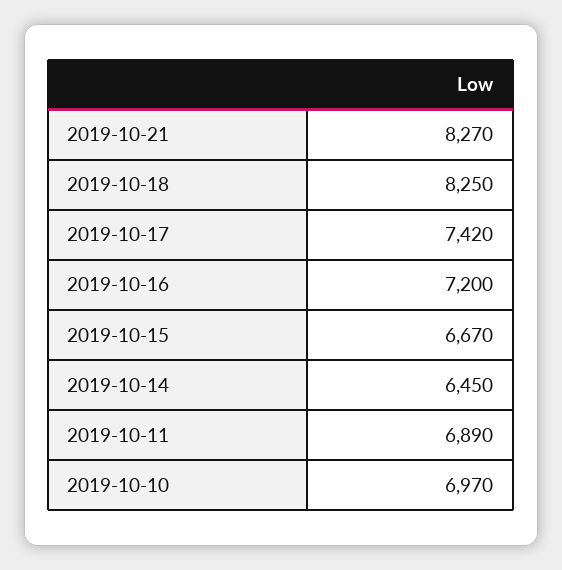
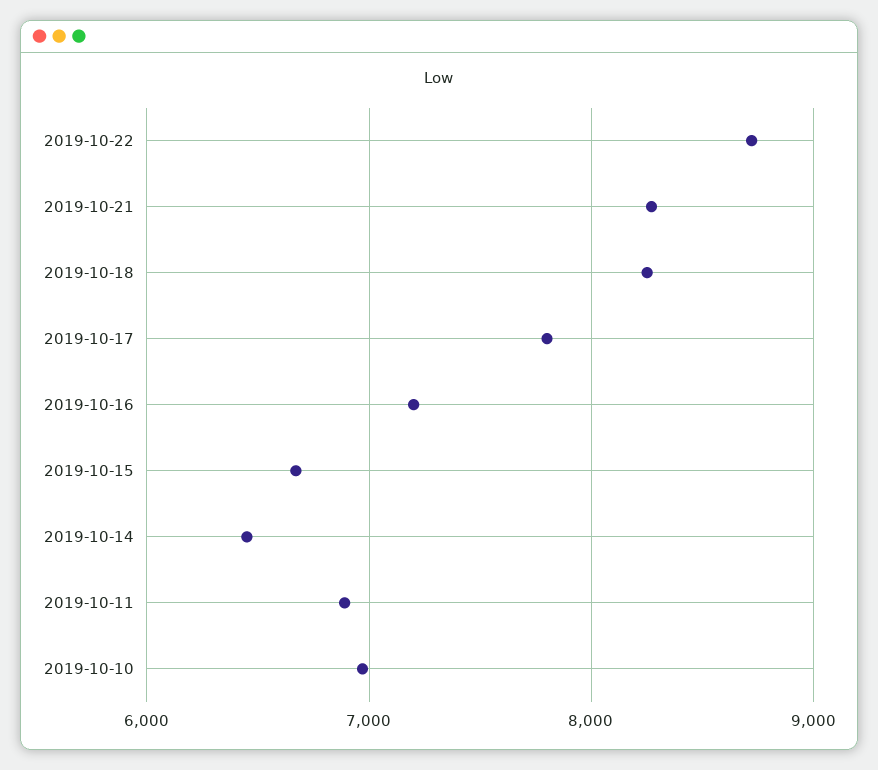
2019-10-17: 7420 -> 7800
2019-10-22: none -> 8700

